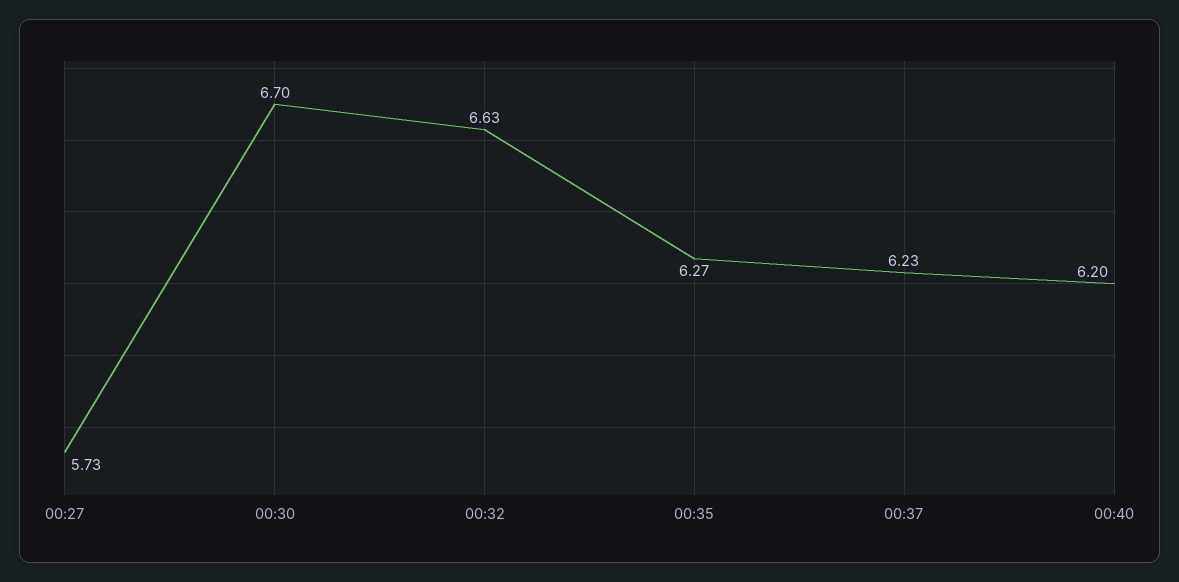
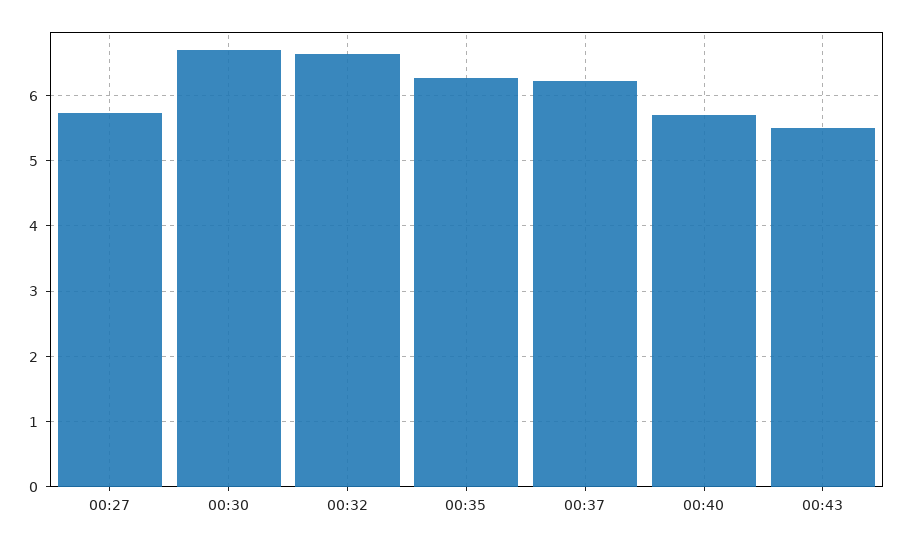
00:40: 6.2 -> 5.7
00:43: none -> 5.5

